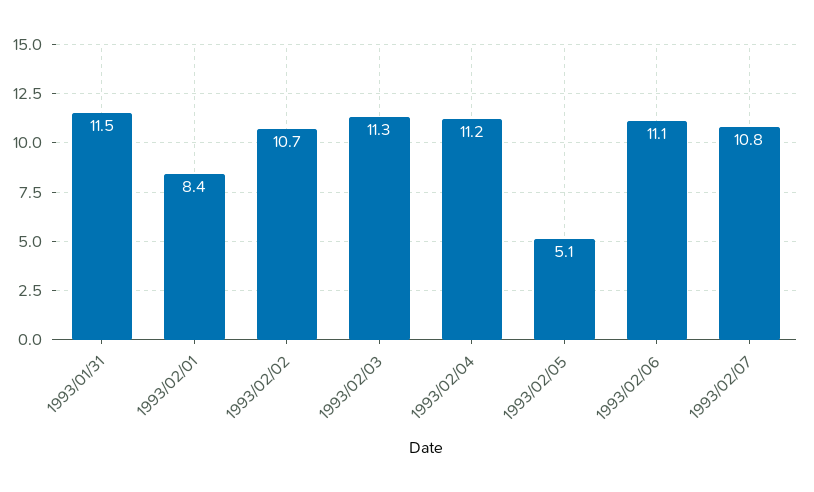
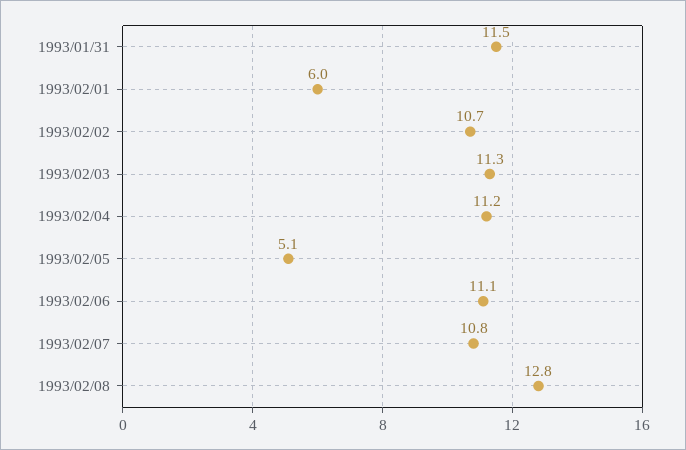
1993/02/01: 8.4 -> 6
1993/02/08: none -> 12.8

